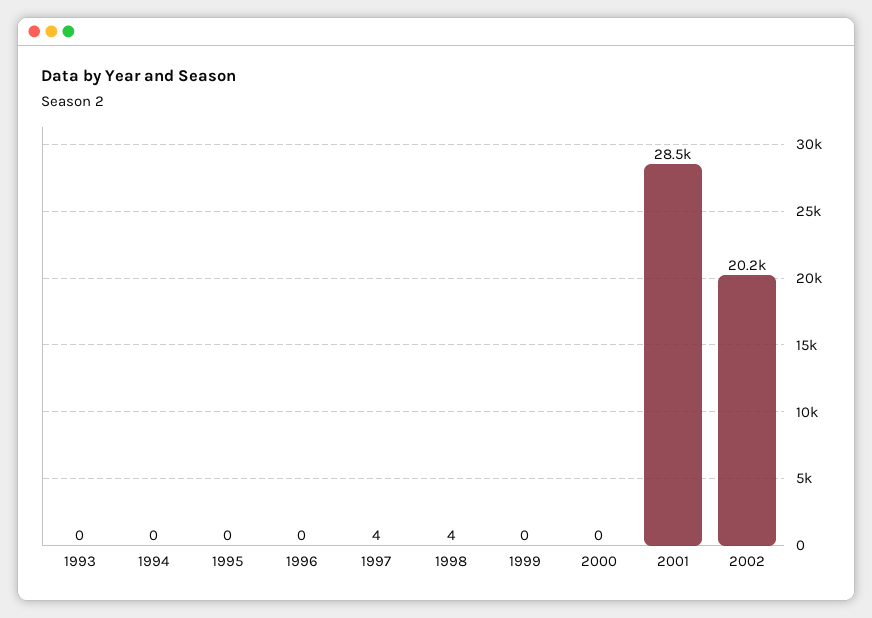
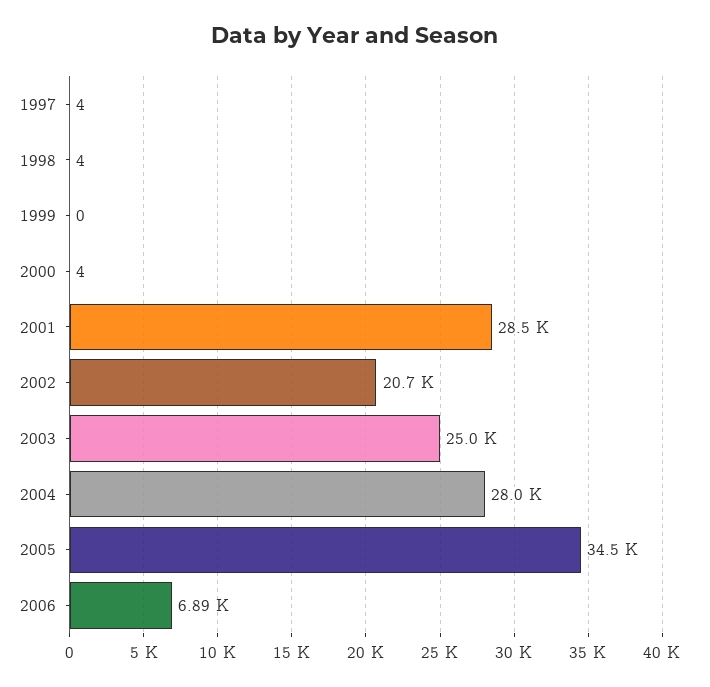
1993: 0 -> none
1994: 0 -> none
1995: 0 -> none
1996: 0 -> none
2000: 0 -> 4
2002: 20200 -> 20700
2003: none -> 25000
2004: none -> 28000
2005: none -> 34500
2006: none -> 6890

